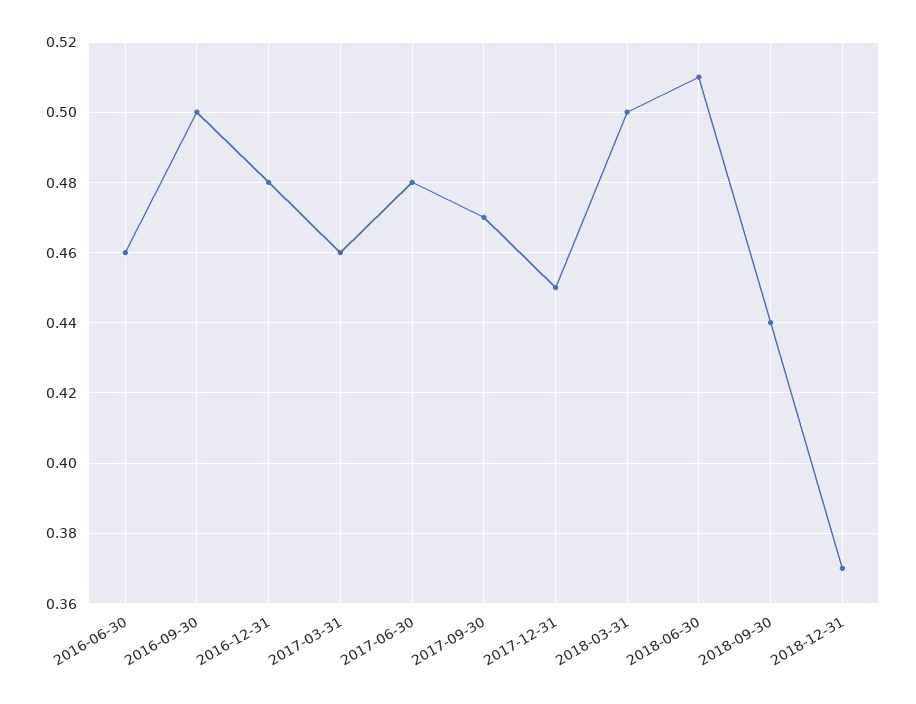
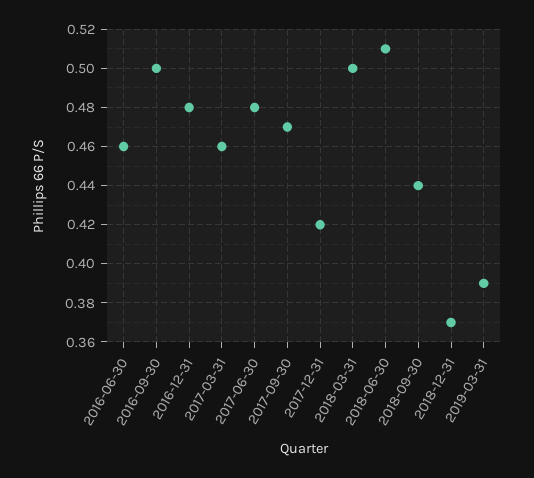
2017-12-31: 0.45 -> 0.42
2019-03-31: none -> 0.39

